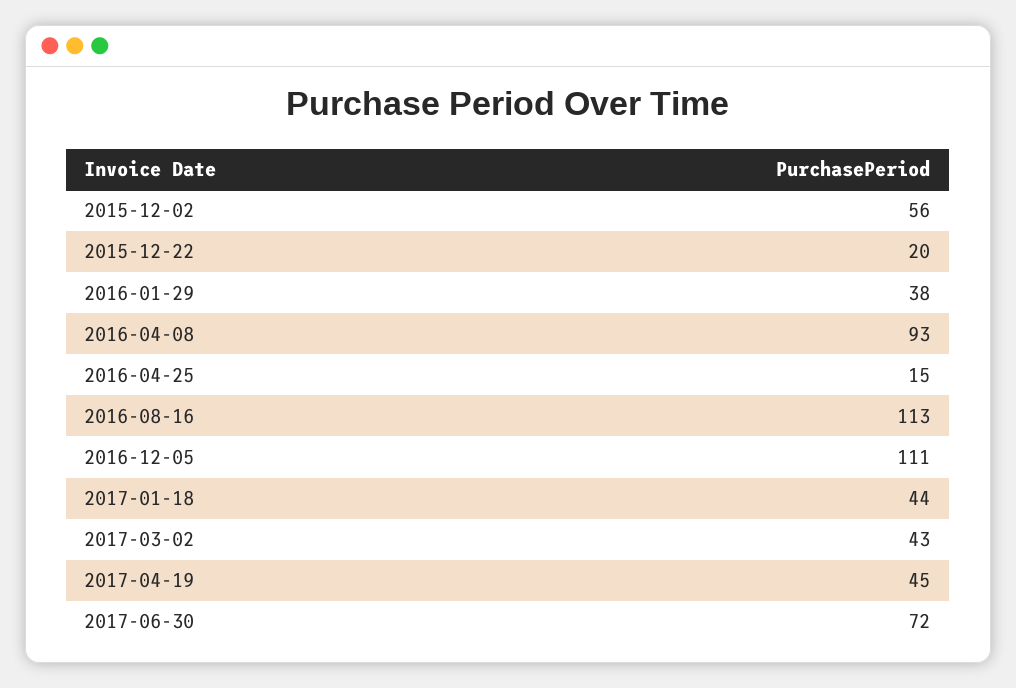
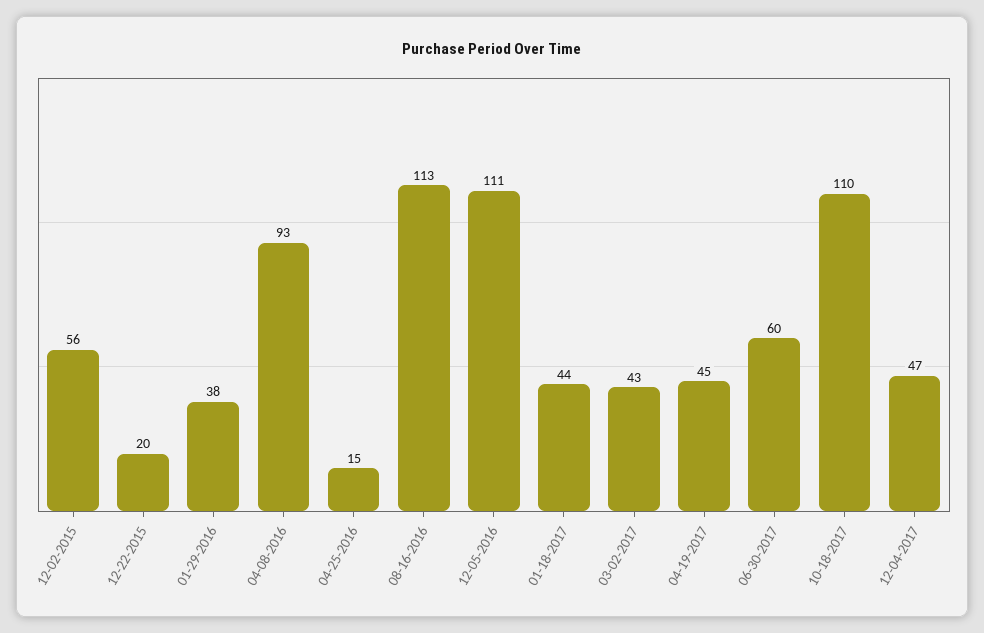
2017-06-30: 72 -> 60
10-18-2017: none -> 110
12-04-2017: none -> 47

